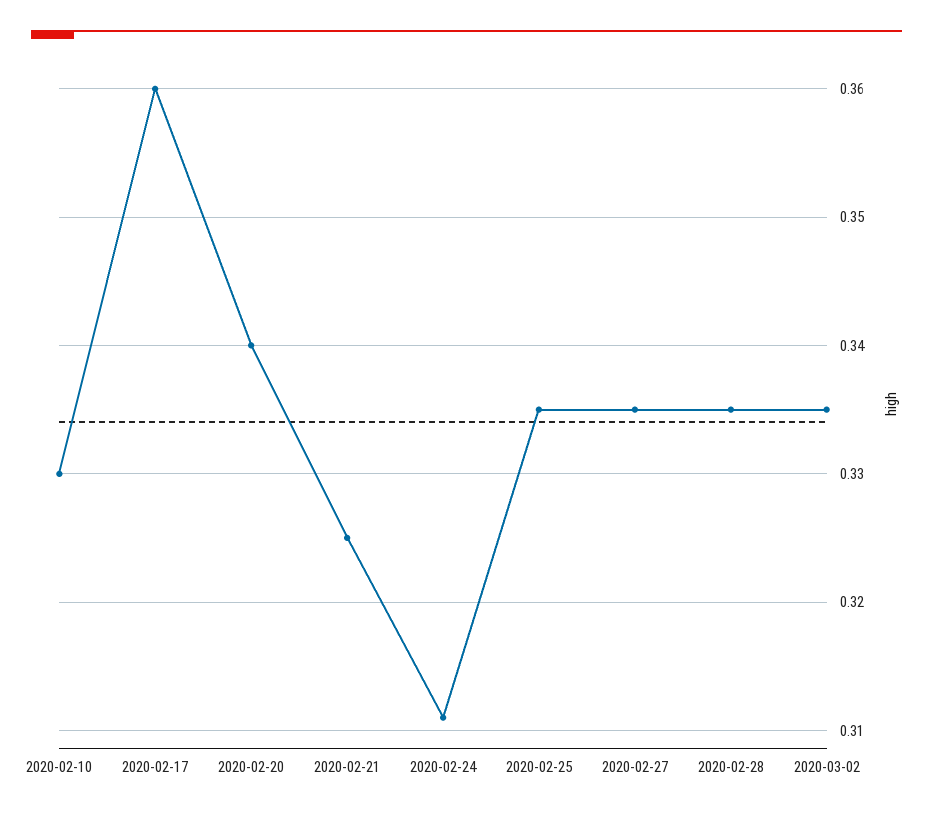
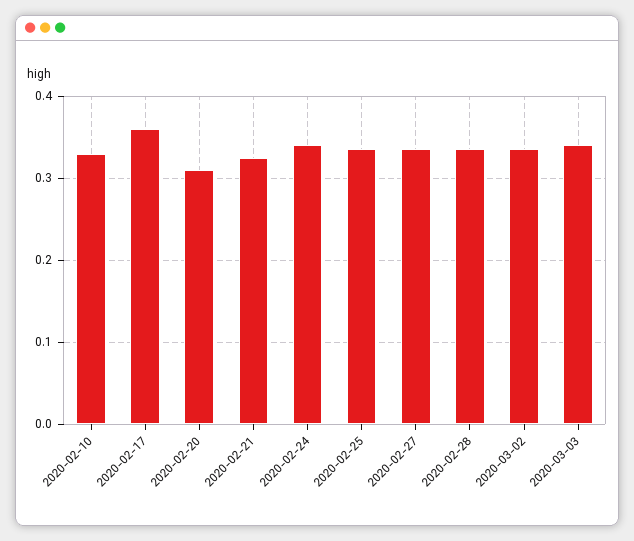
2020-02-20: 0.34 -> 0.31
2020-02-24: 0.311 -> 0.34
2020-03-03: none -> 0.34

